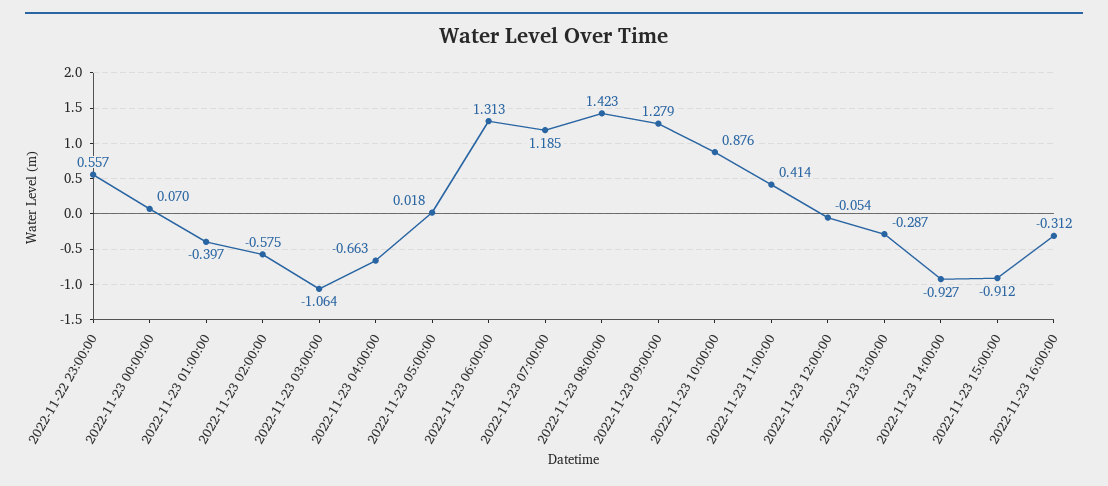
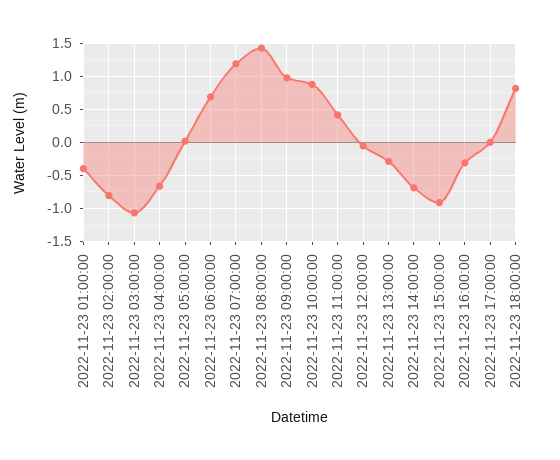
2022-11-22 23:00:00: 0.557 -> none
2022-11-23 00:00:00: 0.07 -> none
2022-11-23 02:00:00: -0.575 -> -0.8
2022-11-23 06:00:00: 1.313 -> 0.7
2022-11-23 09:00:00: 1.279 -> 1
2022-11-23 14:00:00: -0.927 -> -0.7
2022-11-23 17:00:00: none -> 0
2022-11-23 18:00:00: none -> 0.8

